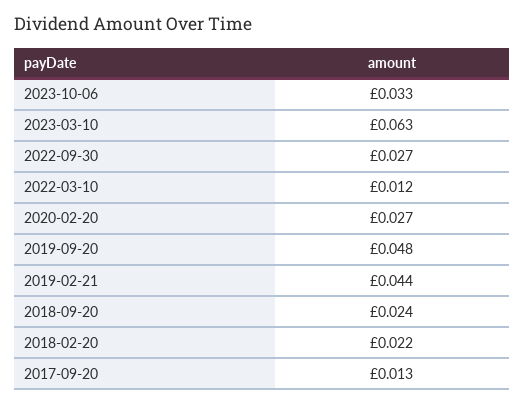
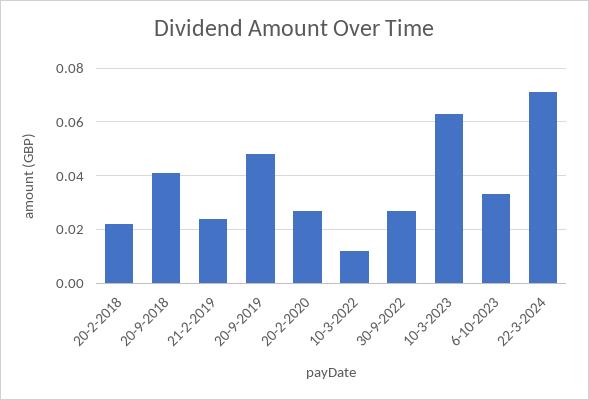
2019-02-21: 0.044 -> 0.025
2018-09-20: 0.024 -> 0.04
2017-09-20: 0.013 -> none
22-3-2024: none -> 0.07

